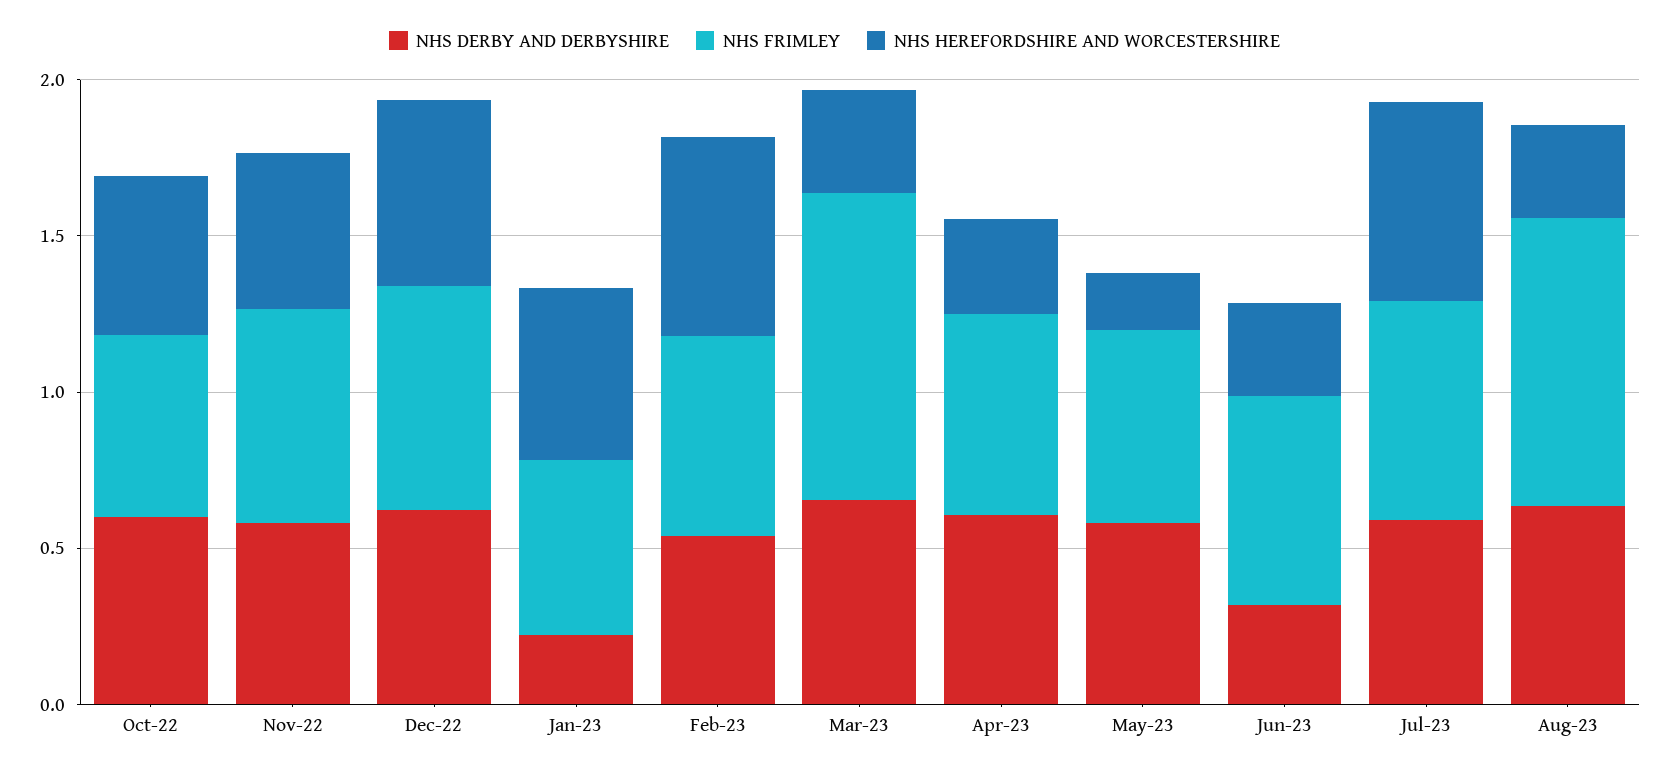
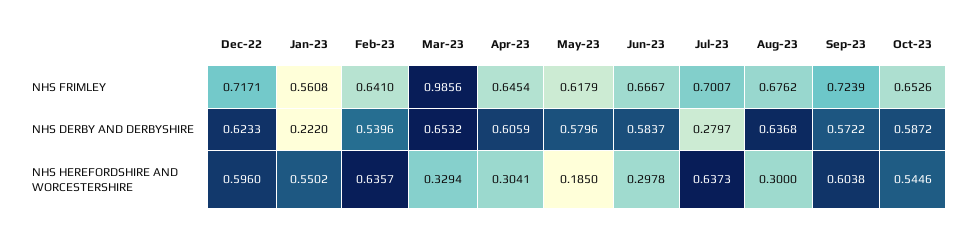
NHS DERBY AND DERBYSHIRE, Oct-22: 0.6 -> none
NHS FRIMLEY, Oct-22: 0.6 -> none
NHS HEREFORDSHIRE AND WORCESTERSHIRE, Oct-22: 0.5 -> none
NHS DERBY AND DERBYSHIRE, Nov-22: 0.6 -> none
NHS FRIMLEY, Nov-22: 0.7 -> none
NHS HEREFORDSHIRE AND WORCESTERSHIRE, Nov-22: 0.5 -> none
NHS DERBY AND DERBYSHIRE, Jun-23: 0.3 -> 0.5837
NHS DERBY AND DERBYSHIRE, Jul-23: 0.6 -> 0.2797
NHS FRIMLEY, Aug-23: 0.9 -> 0.6762
NHS FRIMLEY, Sep-23: none -> 0.7239
NHS FRIMLEY, Oct-23: none -> 0.6526
NHS DERBY AND DERBYSHIRE, Sep-23: none -> 0.5722
NHS DERBY AND DERBYSHIRE, Oct-23: none -> 0.5872
NHS HEREFORDSHIRE AND WORCESTERSHIRE, Sep-23: none -> 0.6038
NHS HEREFORDSHIRE AND WORCESTERSHIRE, Oct-23: none -> 0.5446

